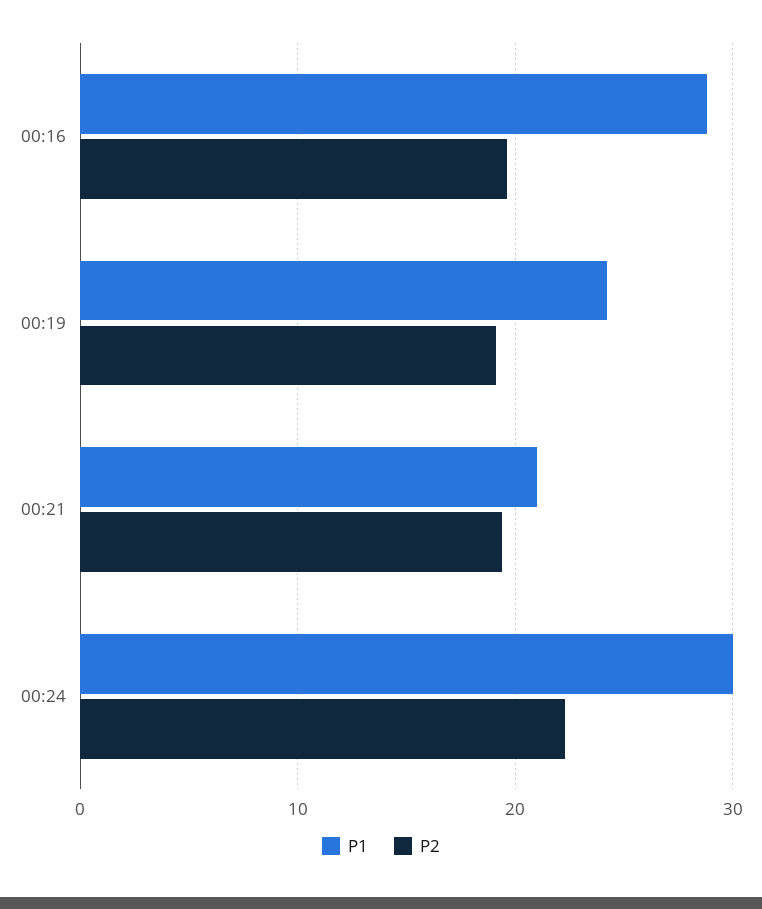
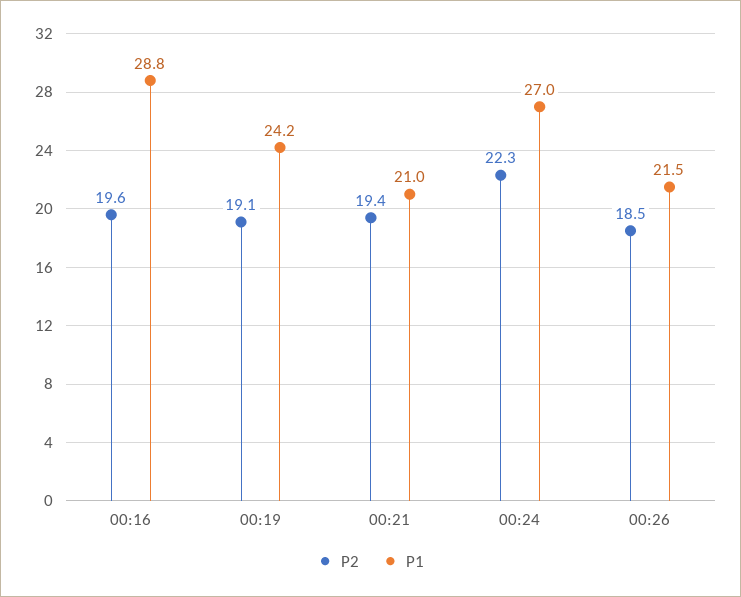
P1, 00:24: 30 -> 27
P2, 00:26: none -> 18.5
P1, 00:26: none -> 21.5

